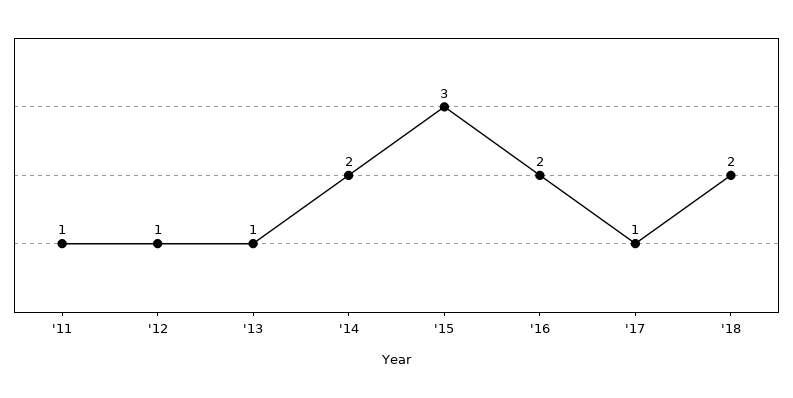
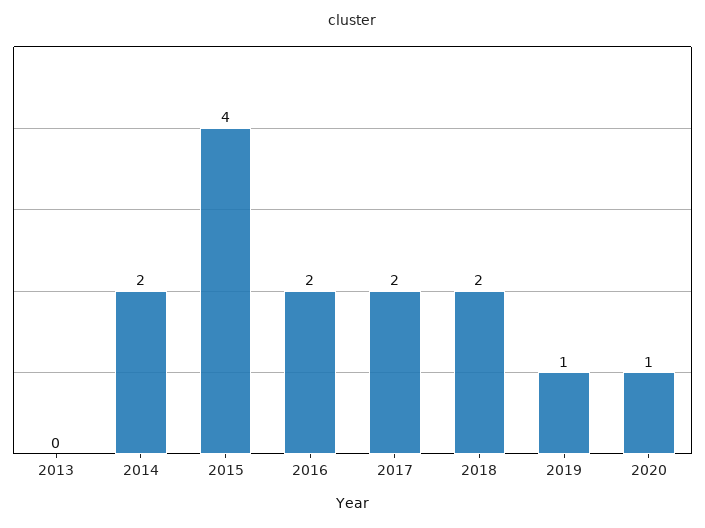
'11: 1 -> none
'12: 1 -> none
'13: 1 -> 0
'15: 3 -> 4
'17: 1 -> 2
2019: none -> 1
2020: none -> 1

